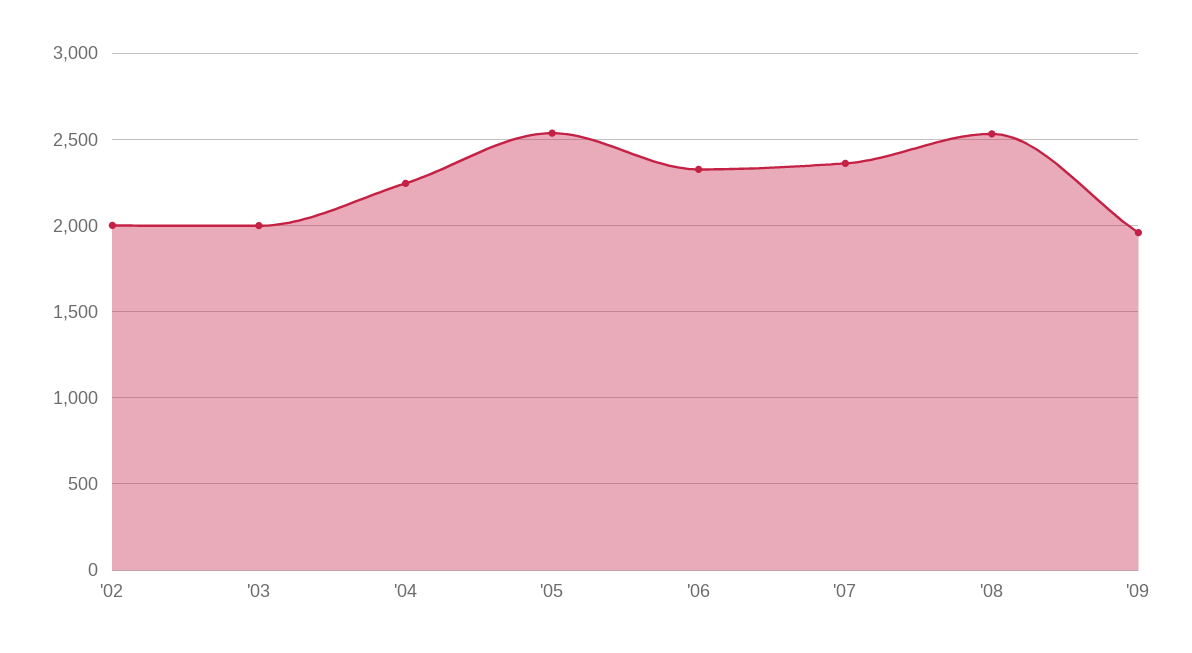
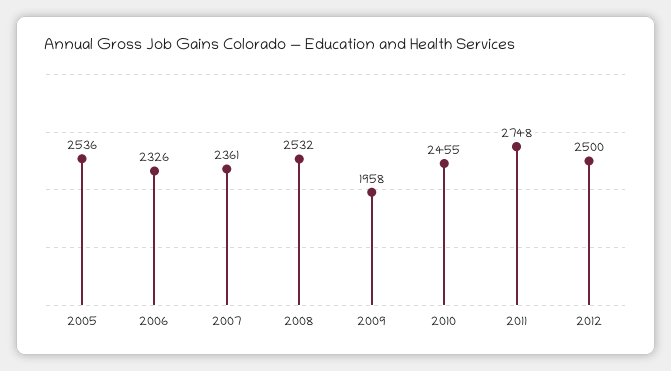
'02: 2000 -> none
'03: 2000 -> none
'04: 2250 -> none
2010: none -> 2455
2011: none -> 2748
2012: none -> 2500

